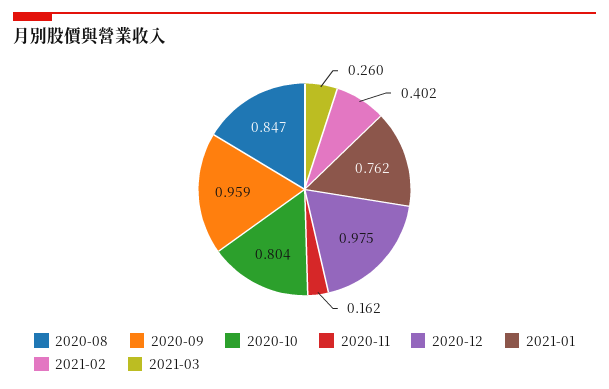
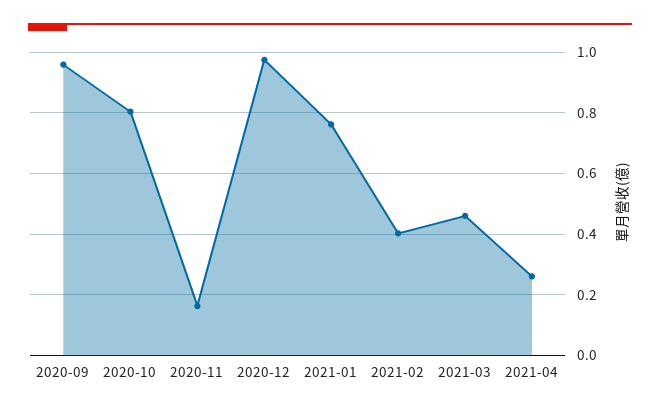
2020-08: 0.847 -> none
2021-03: 0.26 -> 0.46
2021-04: none -> 0.26

